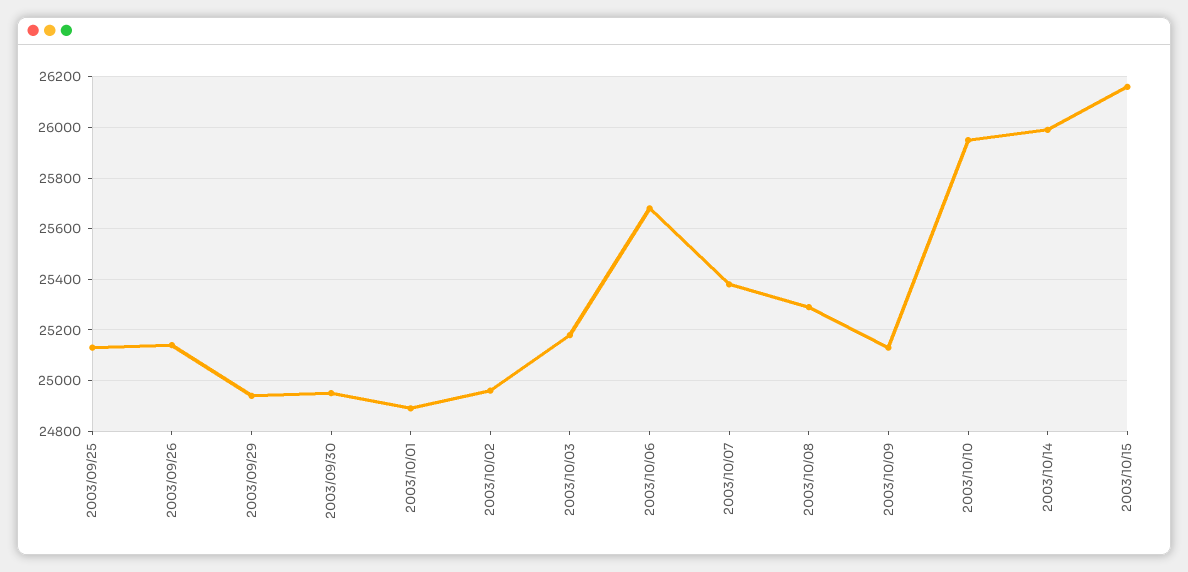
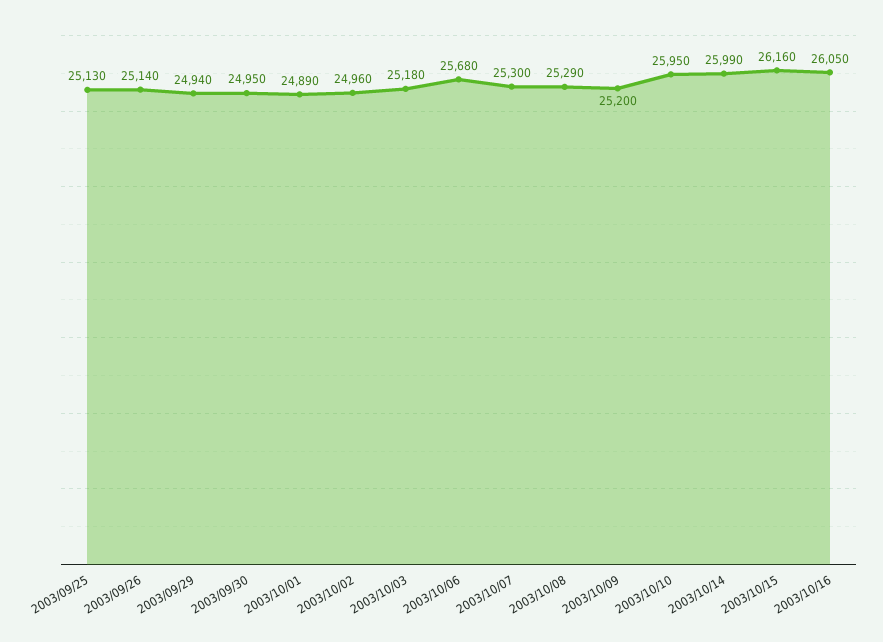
2003/10/07: 25375 -> 25300
2003/10/09: 25125 -> 25200
2003/10/16: none -> 26050

